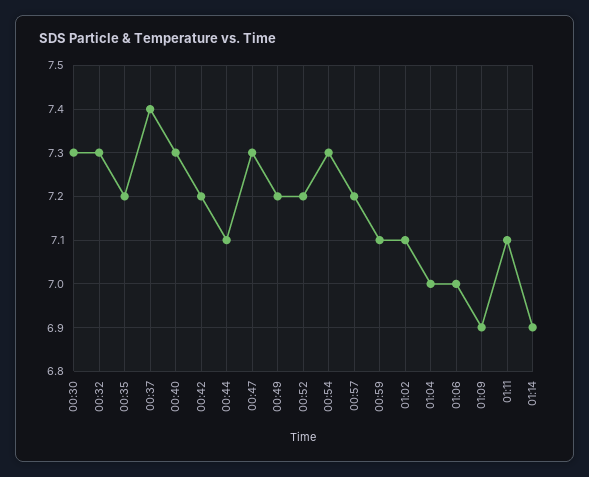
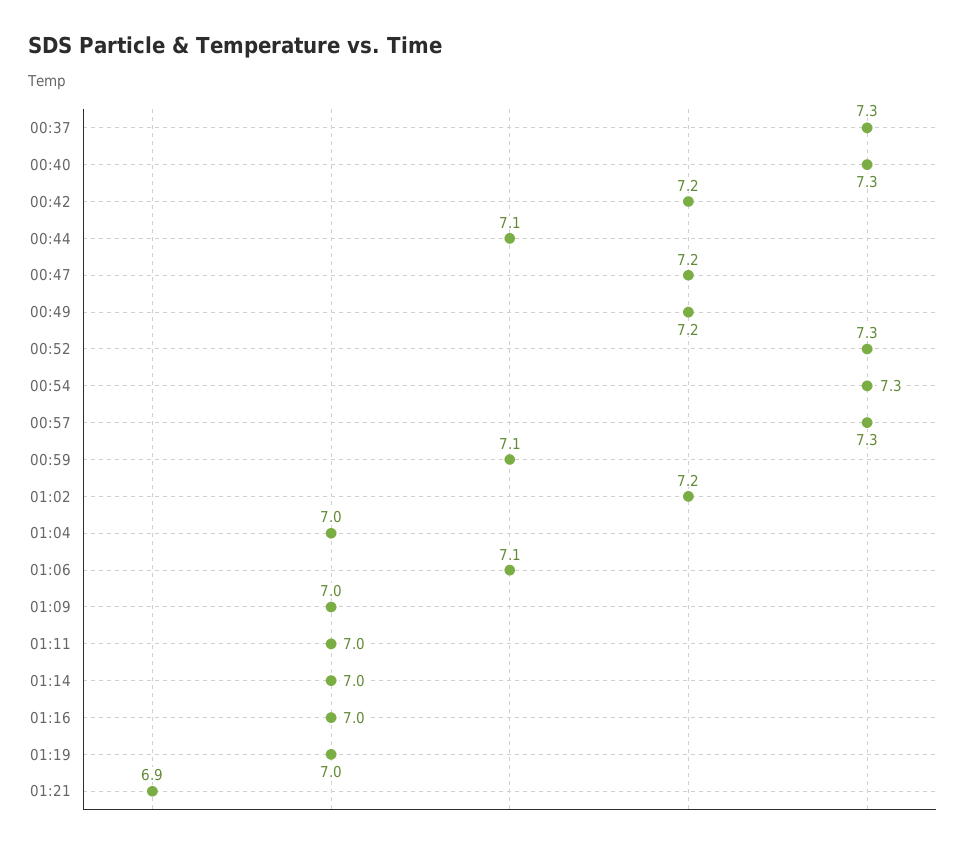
00:30: 7.3 -> none
00:32: 7.3 -> none
00:35: 7.2 -> none
00:37: 7.4 -> 7.3
00:47: 7.3 -> 7.2
00:52: 7.2 -> 7.3
00:57: 7.2 -> 7.3
01:02: 7.1 -> 7.2
01:06: 7 -> 7.1
01:09: 6.9 -> 7
01:11: 7.1 -> 7
01:14: 6.9 -> 7
01:16: none -> 7
01:19: none -> 7
01:21: none -> 6.9

